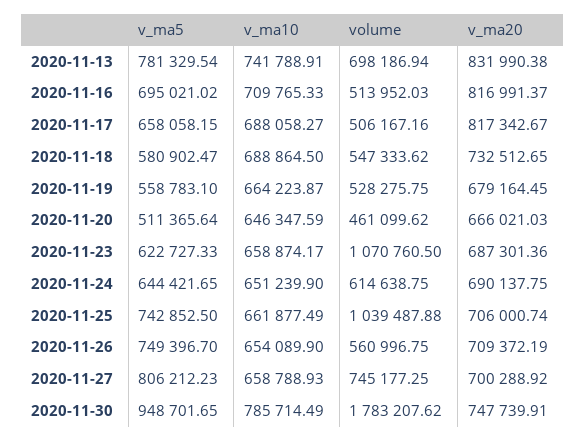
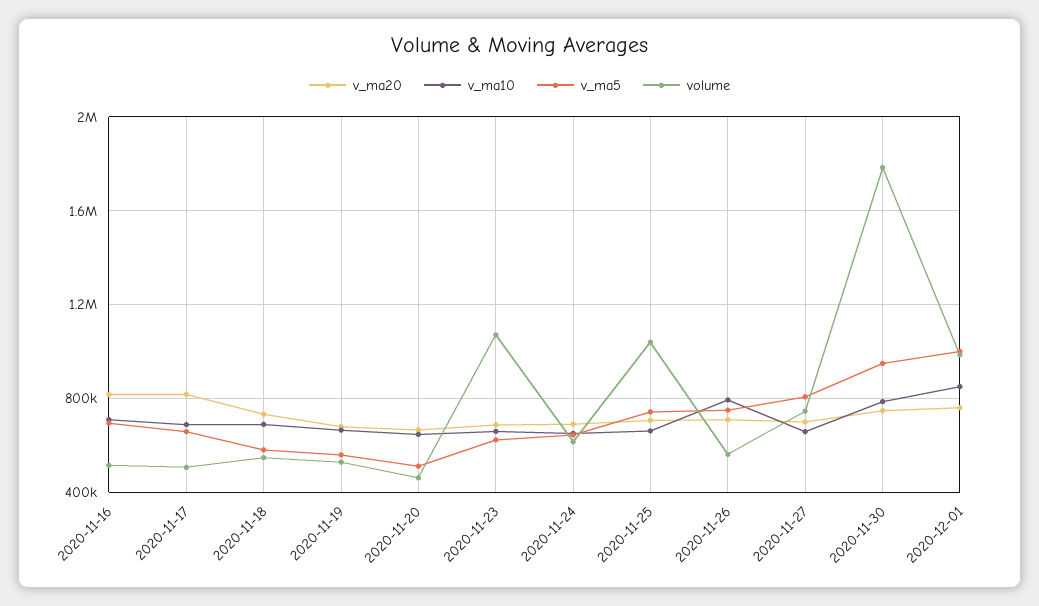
v_ma5, 2020-11-13: 781329.54 -> none
v_ma10, 2020-11-13: 741788.91 -> none
volume, 2020-11-13: 698186.94 -> none
v_ma20, 2020-11-13: 831990.38 -> none
v_ma10, 2020-11-26: 654089.9 -> 800000
v_ma20, 2020-12-01: none -> 750000
v_ma10, 2020-12-01: none -> 850000
v_ma5, 2020-12-01: none -> 1000000
volume, 2020-12-01: none -> 1000000

